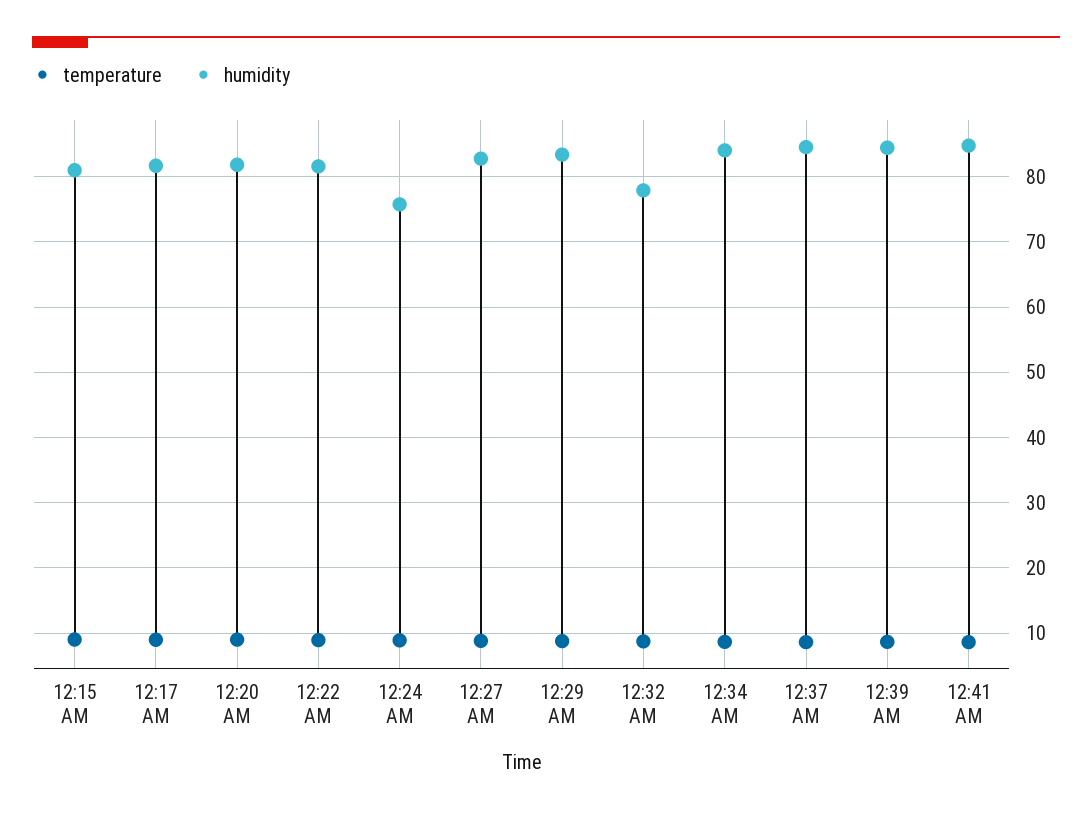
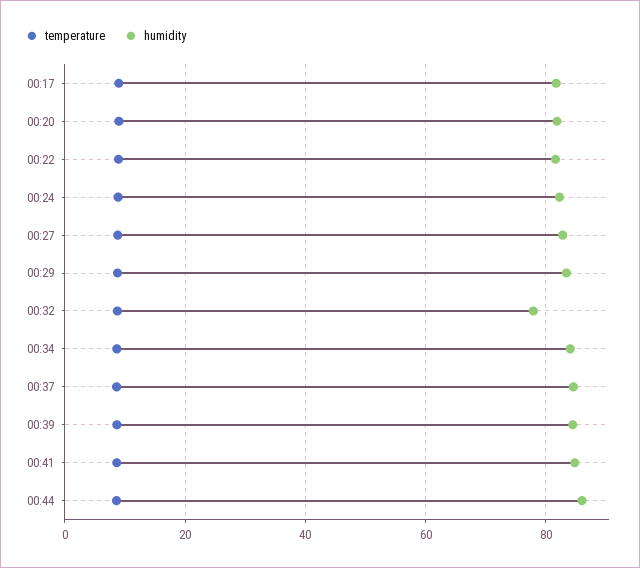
temperature, 12:15 AM: 9 -> none
humidity, 12:15 AM: 81 -> none
humidity, 12:24 AM: 76 -> 82
temperature, 00:44: none -> 8
humidity, 00:44: none -> 86

